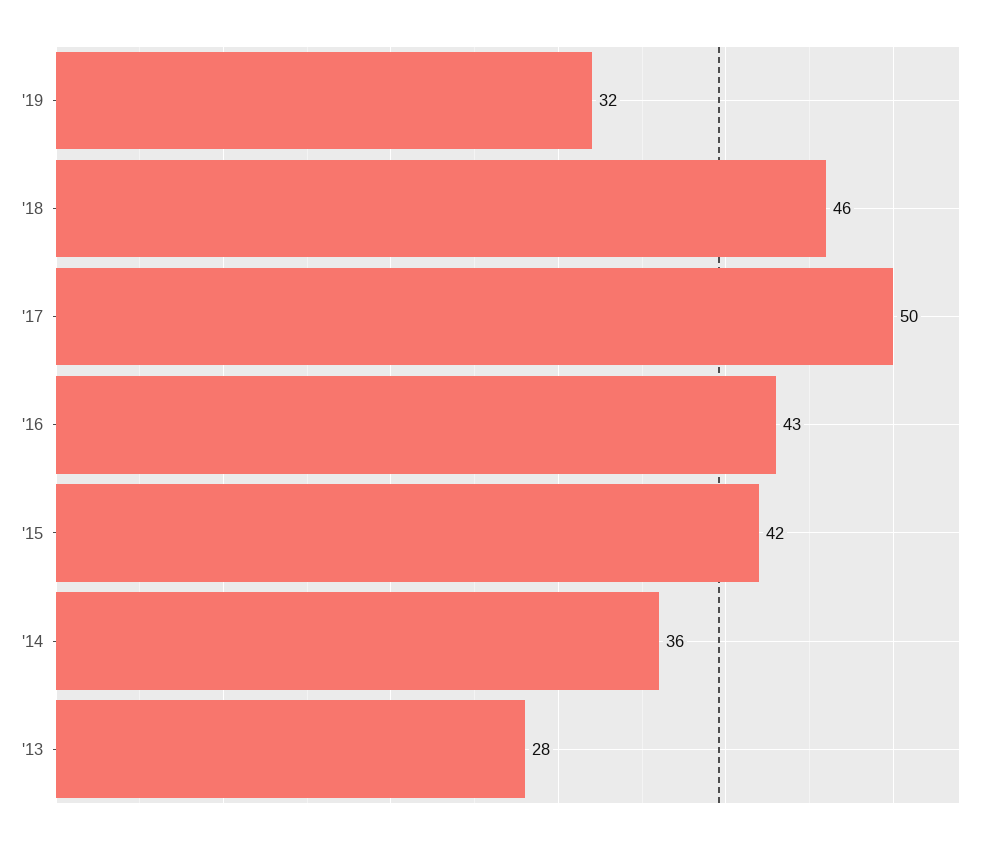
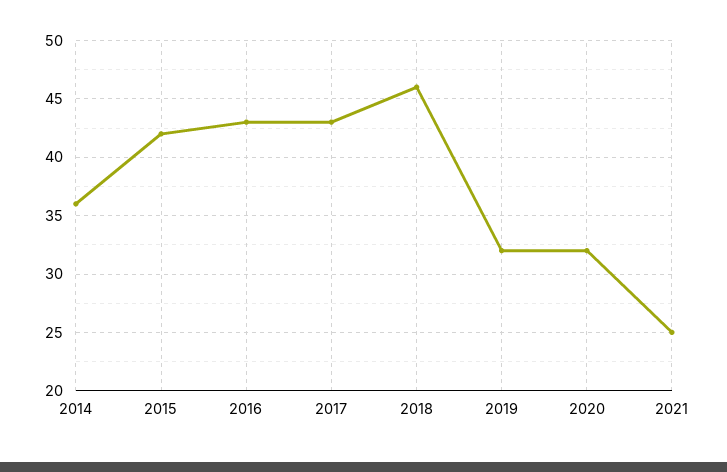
'17: 50 -> 43
'13: 28 -> none
2020: none -> 32
2021: none -> 25

